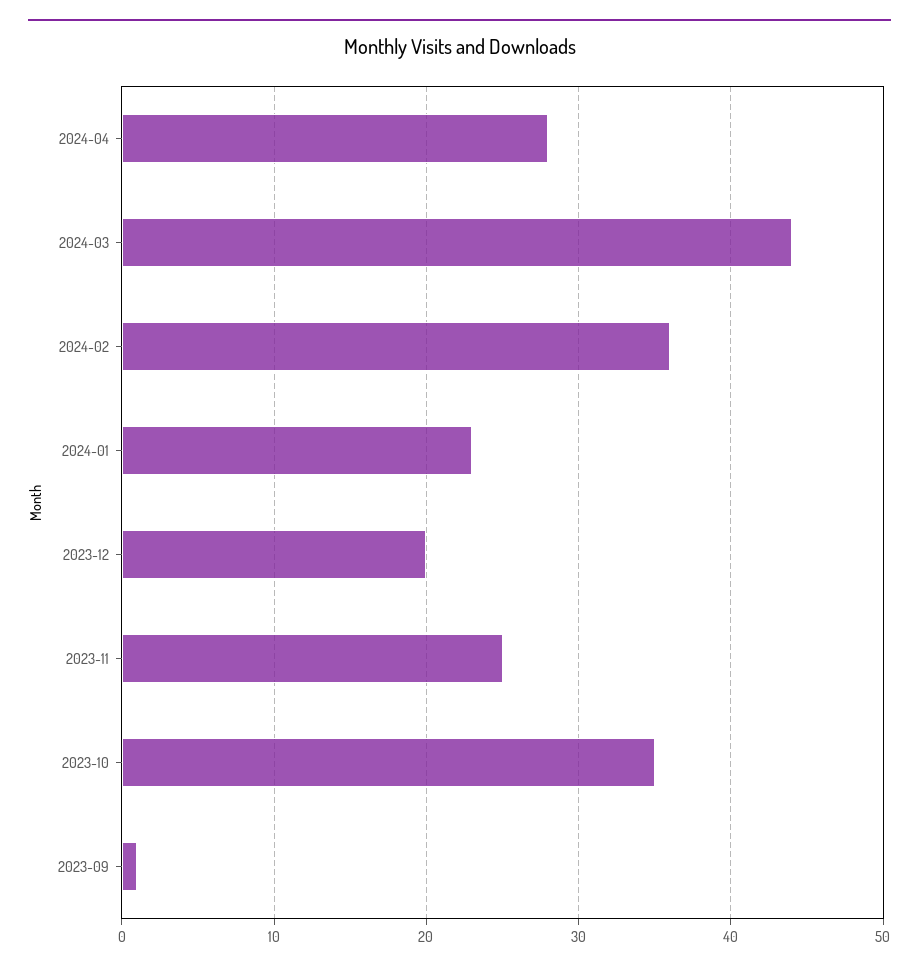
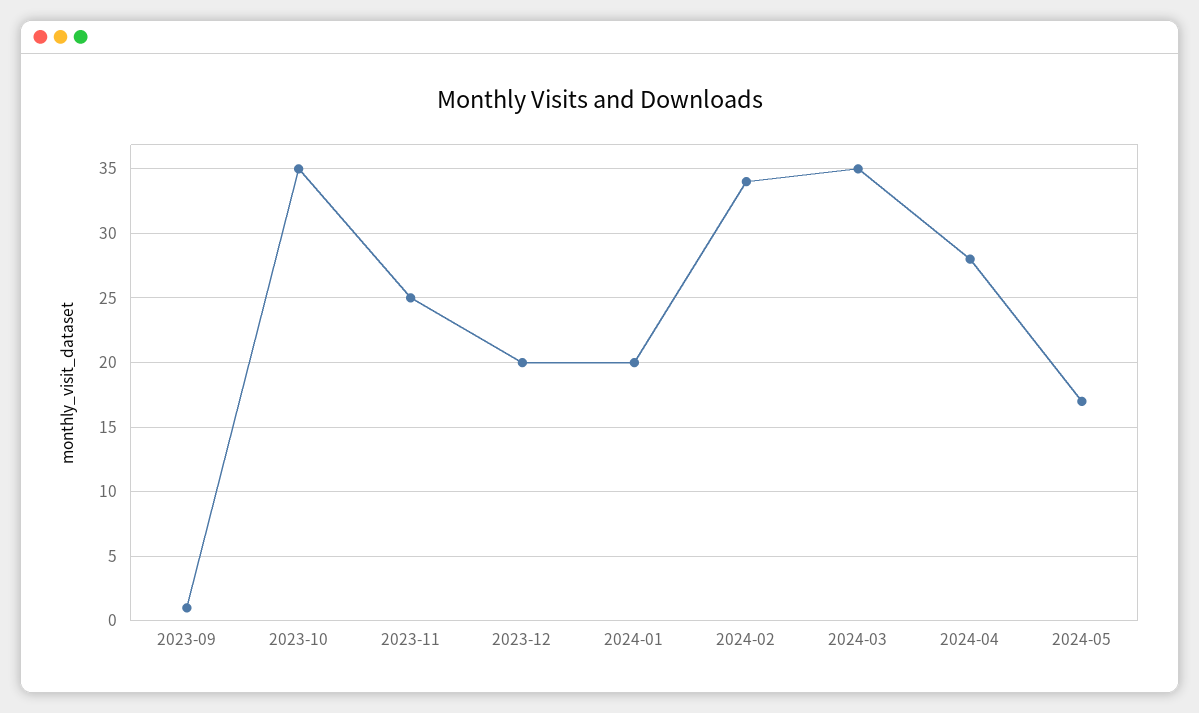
2024-03: 44 -> 35
2024-02: 36 -> 34
2024-01: 23 -> 20
2024-05: none -> 17

